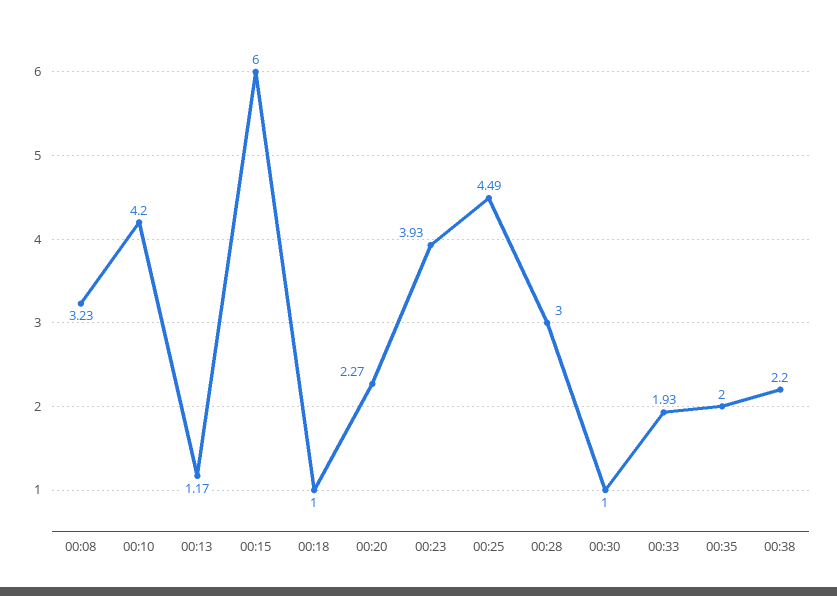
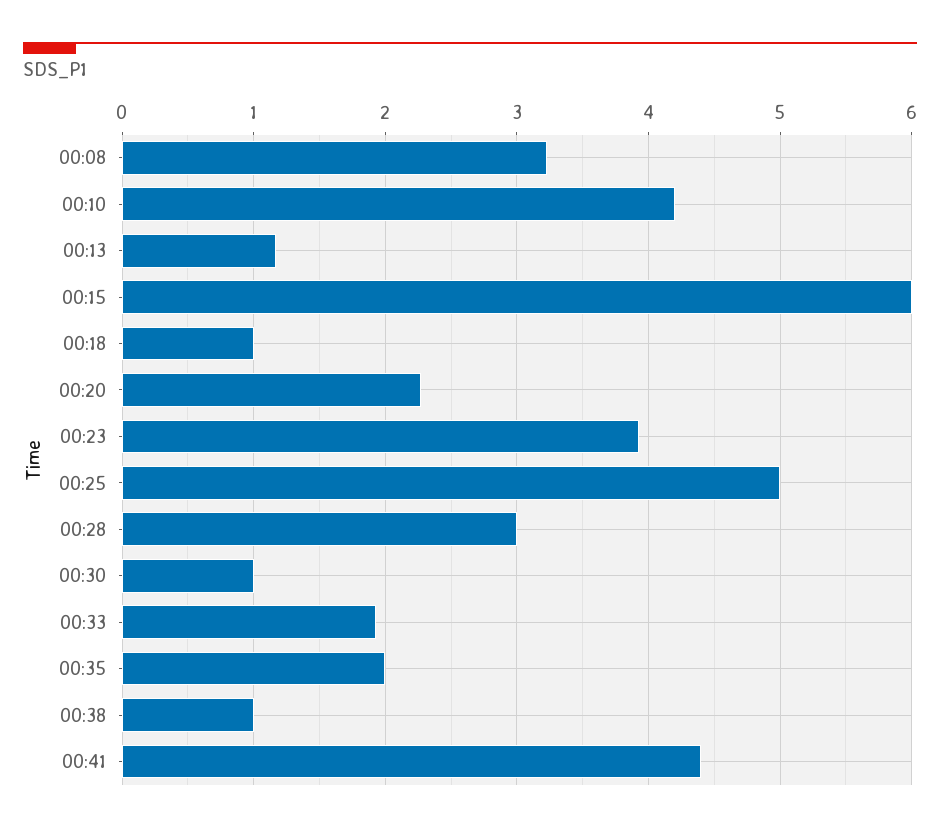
00:25: 4.49 -> 5
00:38: 2.2 -> 1
00:41: none -> 4.4

